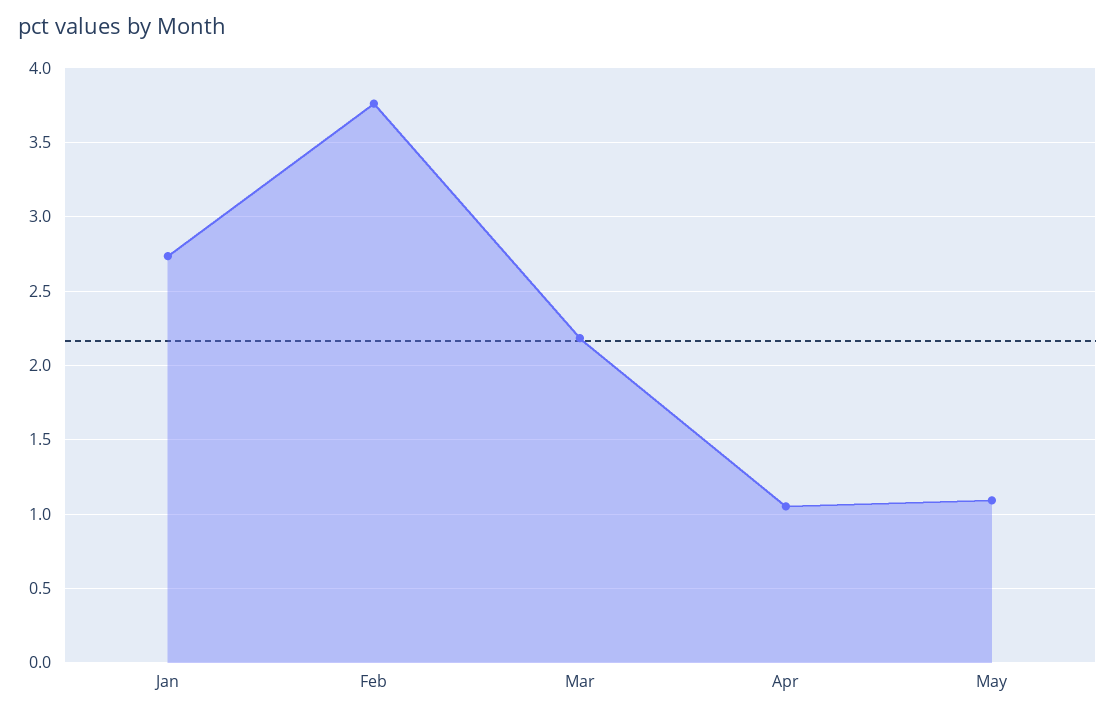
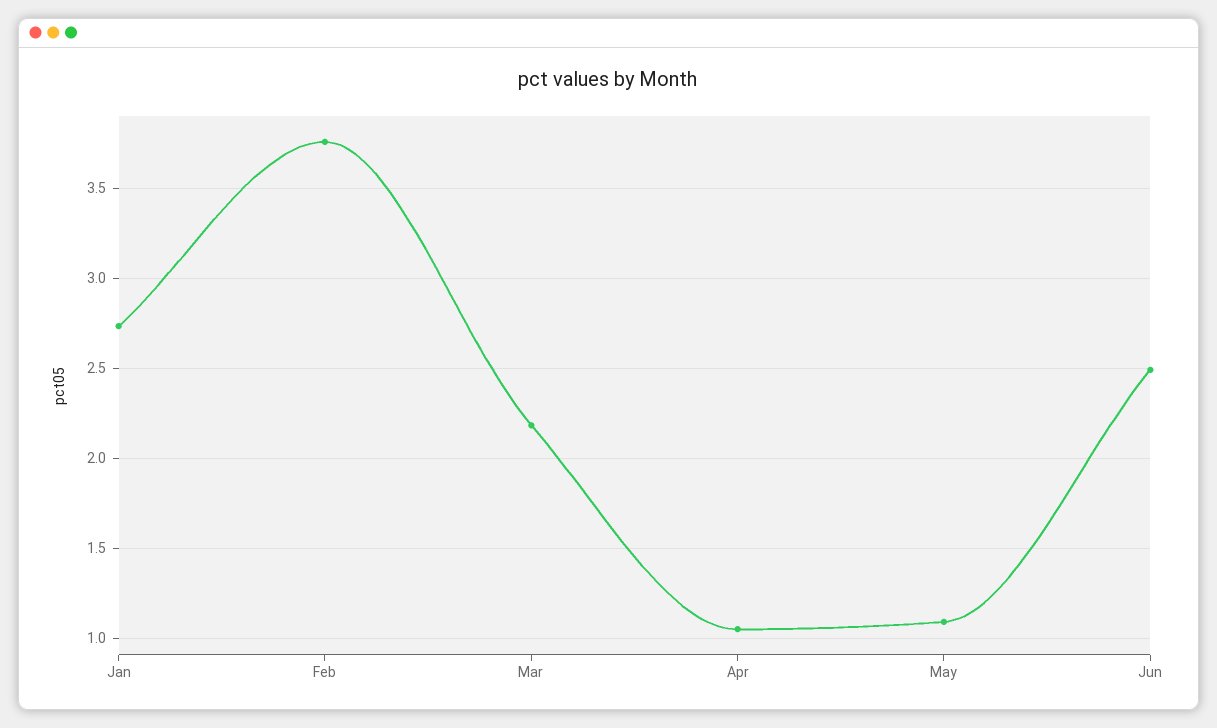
Jun: none -> 2.5

